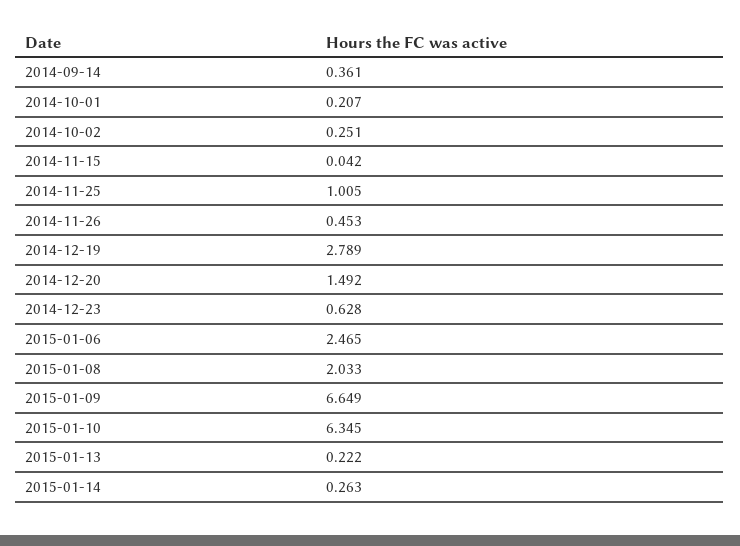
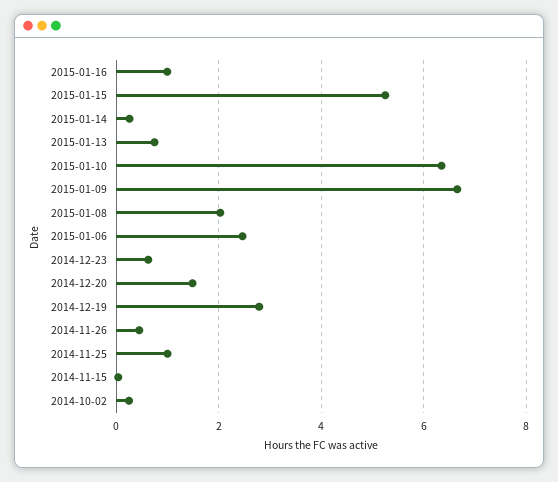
2014-09-14: 0.361 -> none
2014-10-01: 0.207 -> none
2015-01-13: 0.222 -> 0.8
2015-01-16: none -> 1
2015-01-15: none -> 5.2

